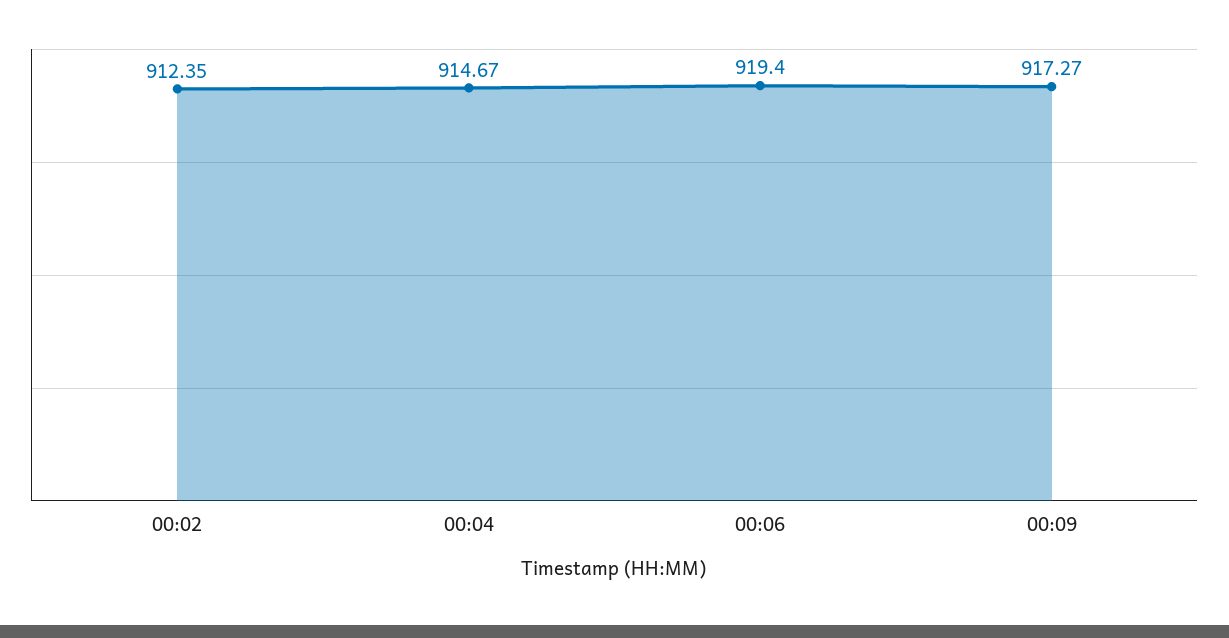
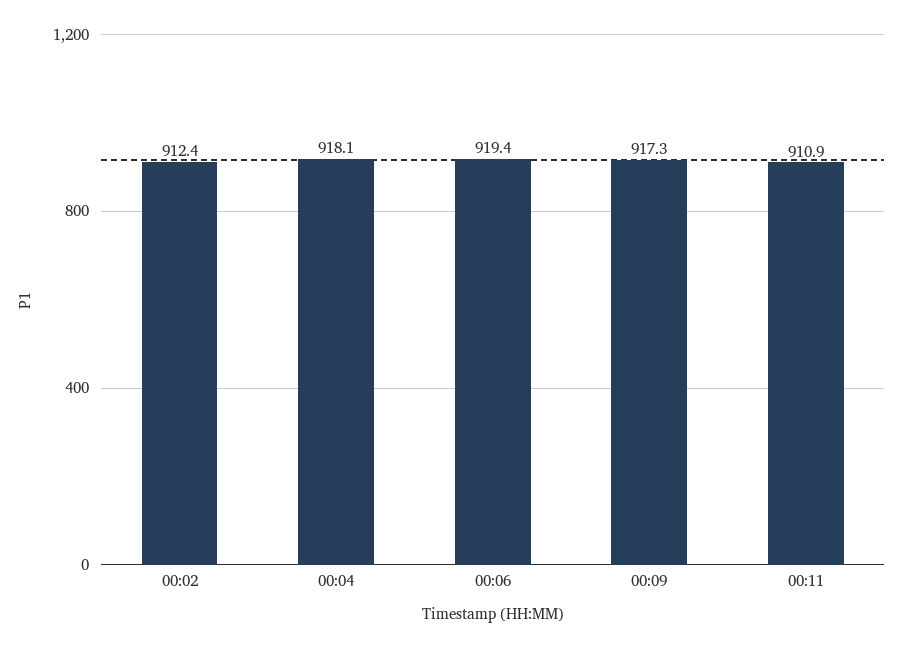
00:04: 914.67 -> 918.1
00:11: none -> 910.9

